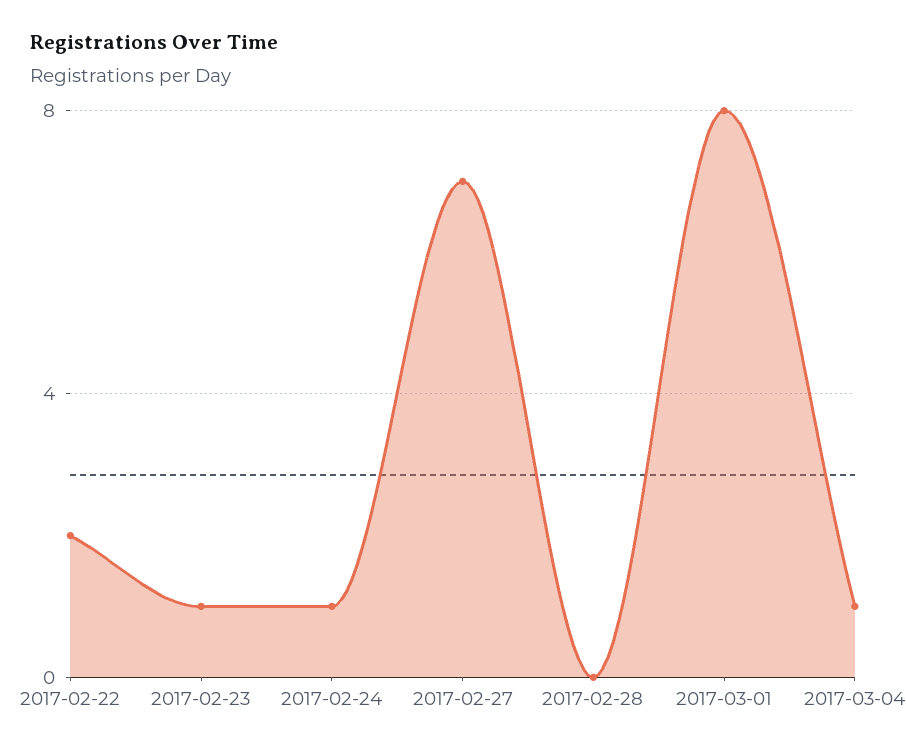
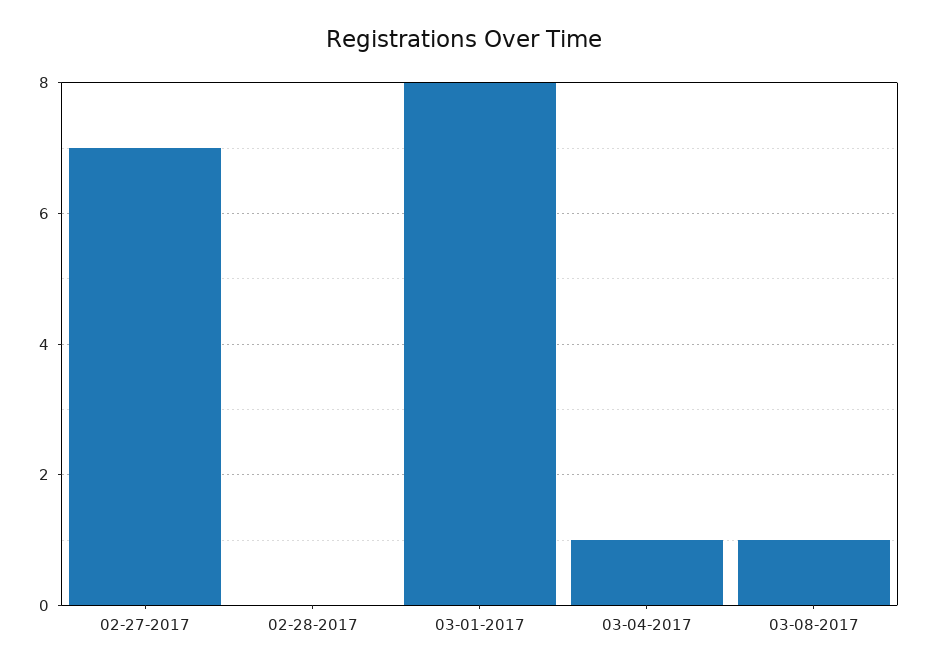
2017-02-22: 2 -> none
2017-02-23: 1 -> none
2017-02-24: 1 -> none
03-08-2017: none -> 1

